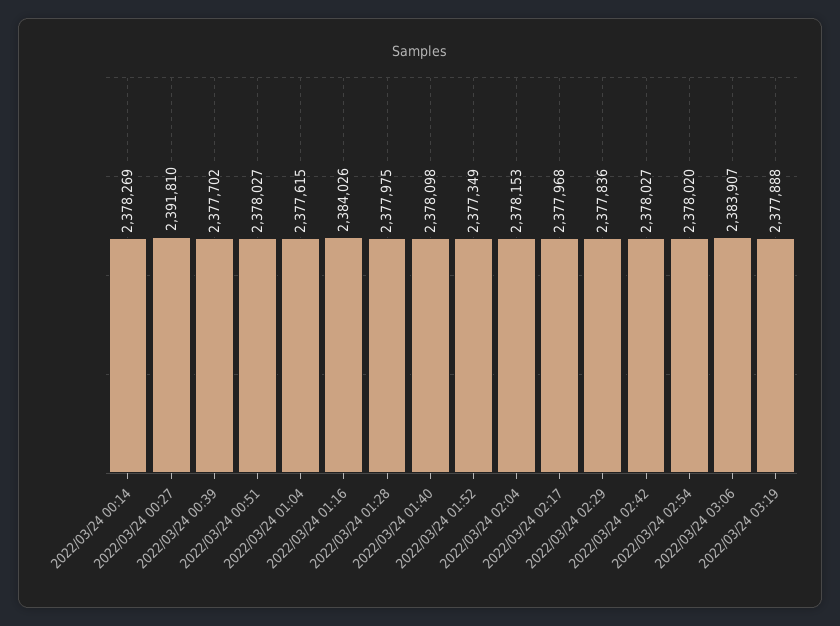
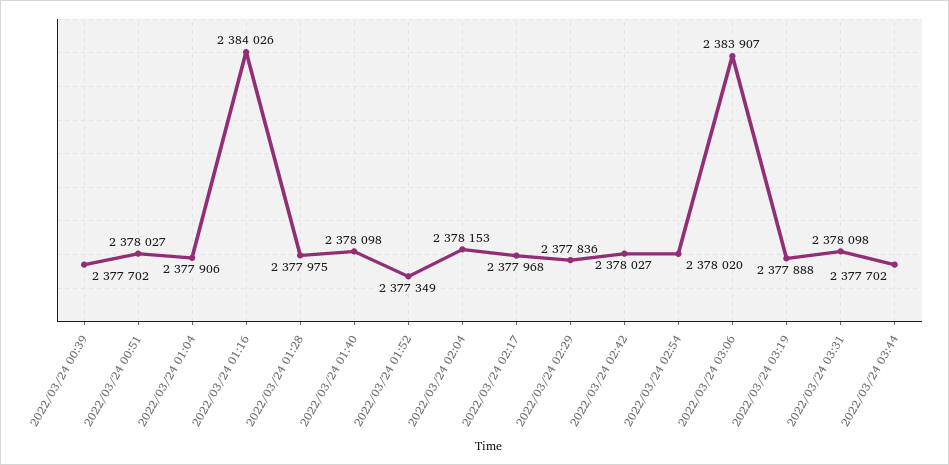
2022/03/24 00:14: 2378269 -> none
2022/03/24 00:27: 2391810 -> none
2022/03/24 01:04: 2377615 -> 2377906
2022/03/24 03:31: none -> 2378098
2022/03/24 03:44: none -> 2377702

